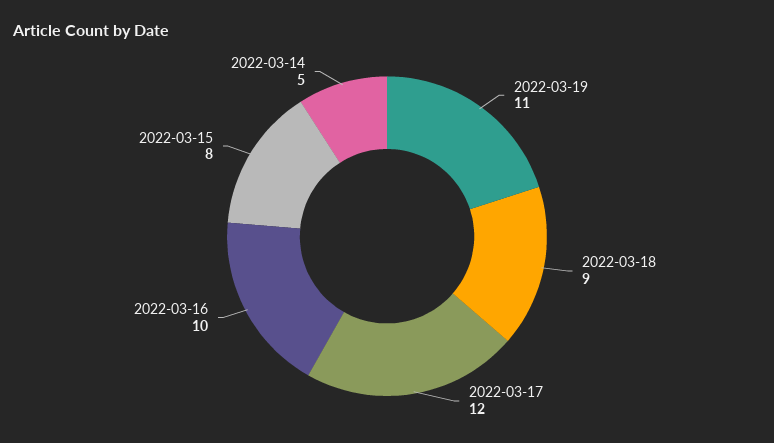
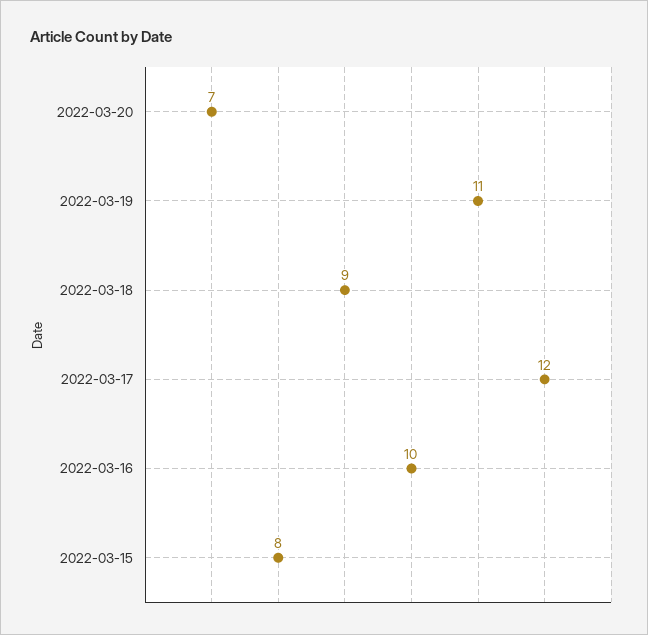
2022-03-14: 5 -> none
2022-03-20: none -> 7

